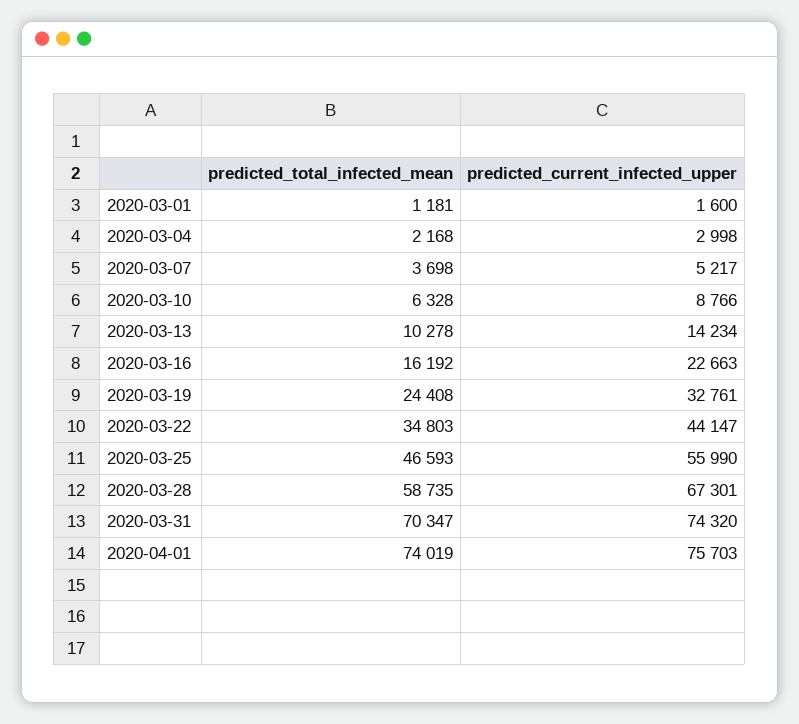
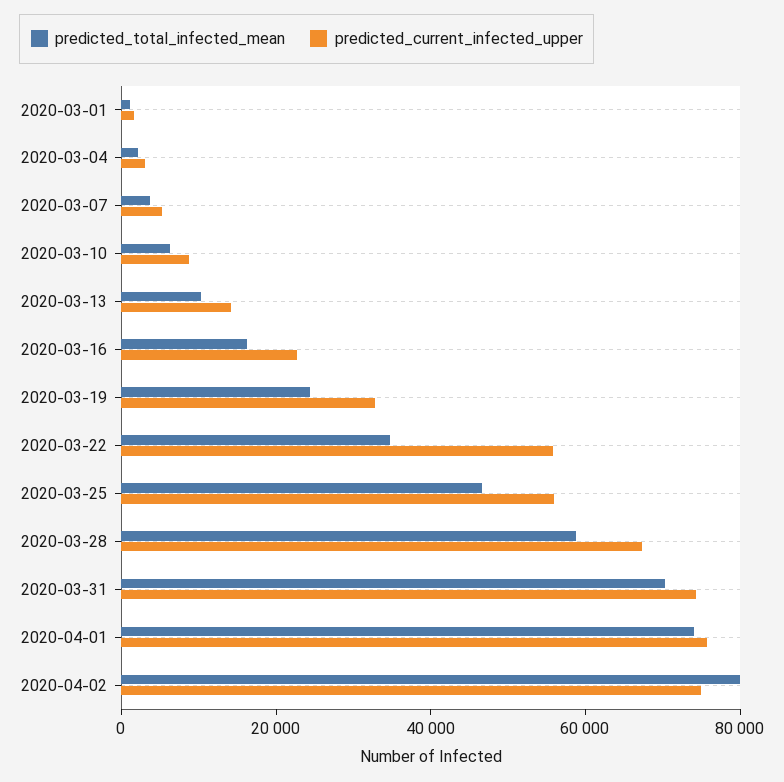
predicted_current_infected_upper, 2020-03-22: 44147 -> 55000
predicted_total_infected_mean, 2020-04-02: none -> 80000
predicted_current_infected_upper, 2020-04-02: none -> 75000

